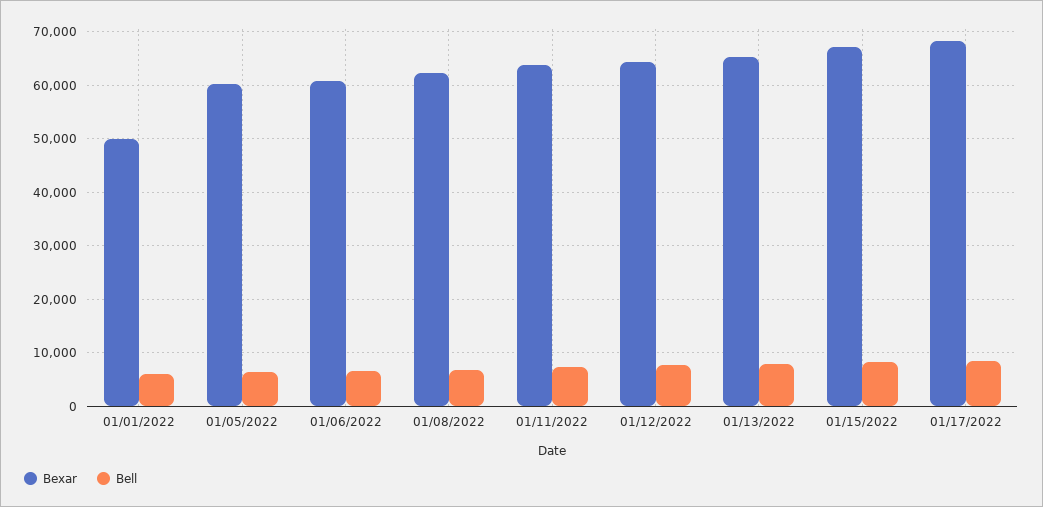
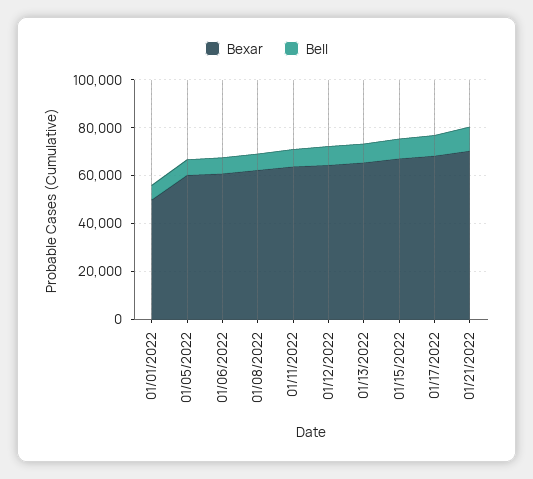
Bexar, 01/21/2022: none -> 70000
Bell, 01/21/2022: none -> 10000

